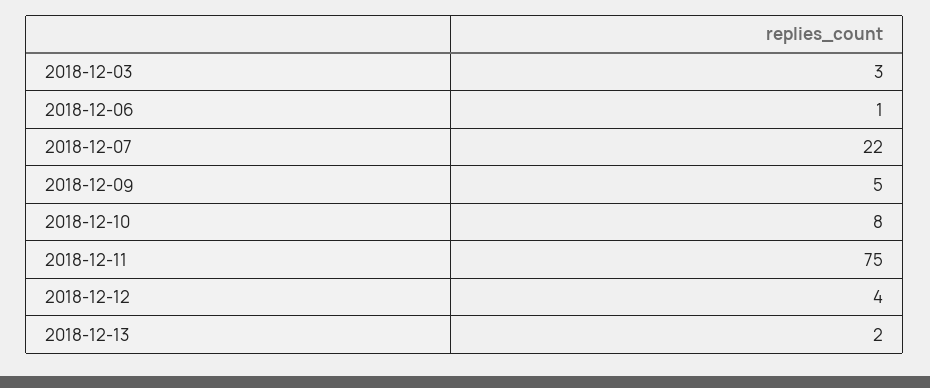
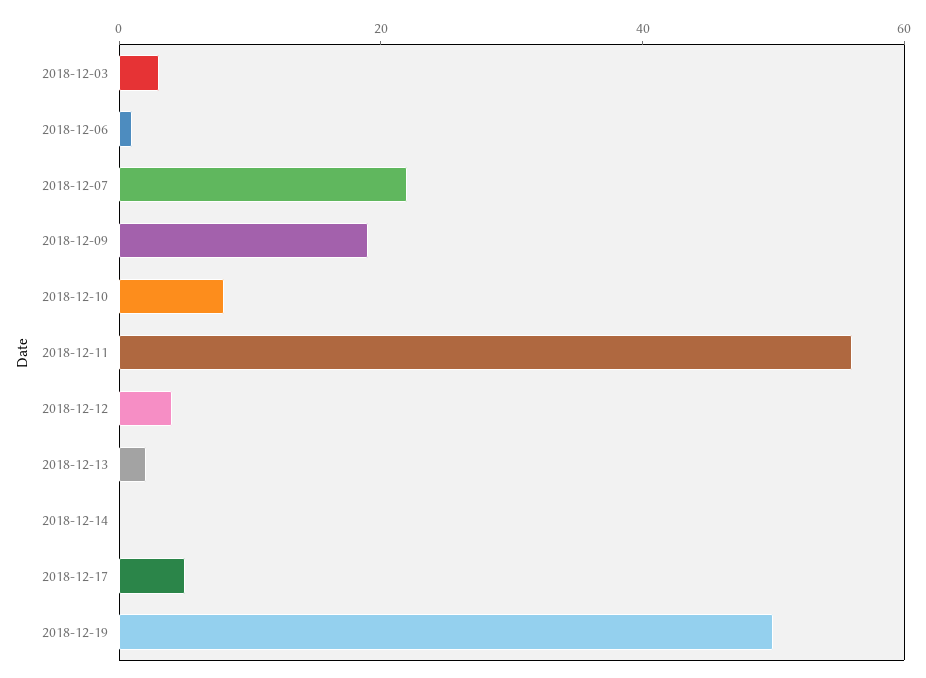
2018-12-09: 5 -> 20
2018-12-11: 75 -> 55
2018-12-14: none -> 0
2018-12-17: none -> 5
2018-12-19: none -> 50

